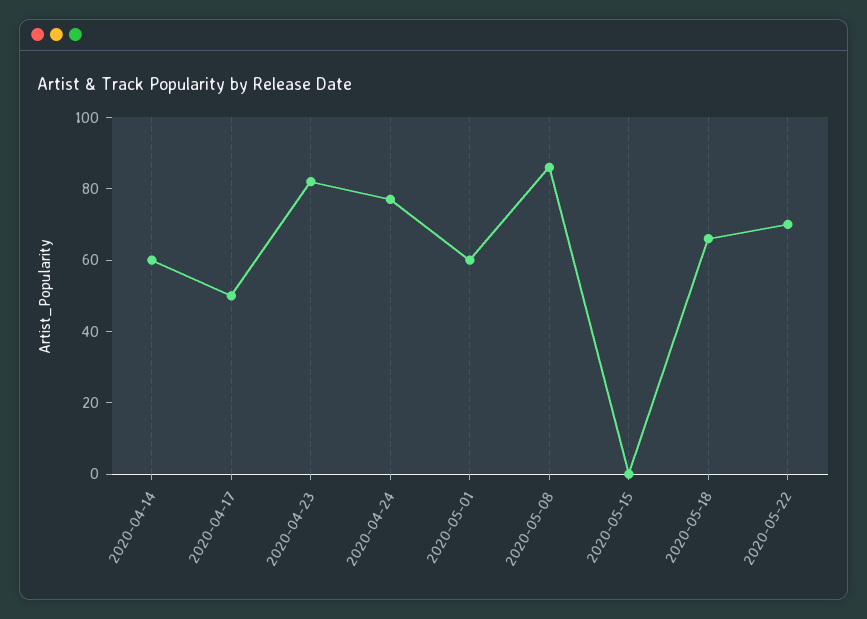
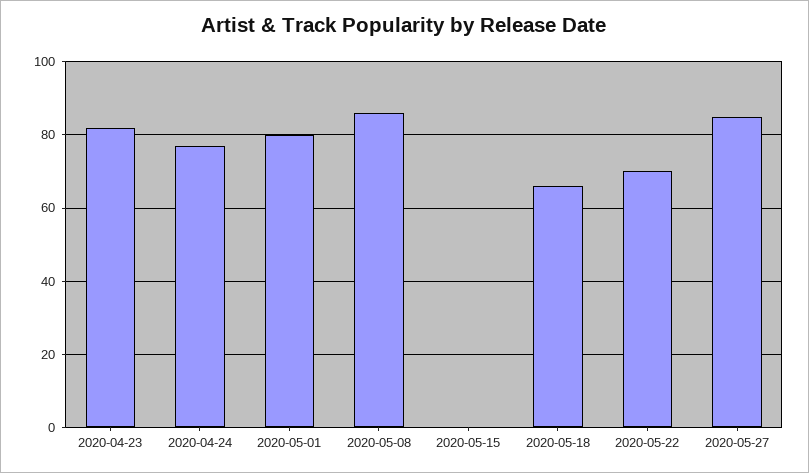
2020-04-14: 60 -> none
2020-04-17: 50 -> none
2020-05-01: 60 -> 80
2020-05-27: none -> 85

